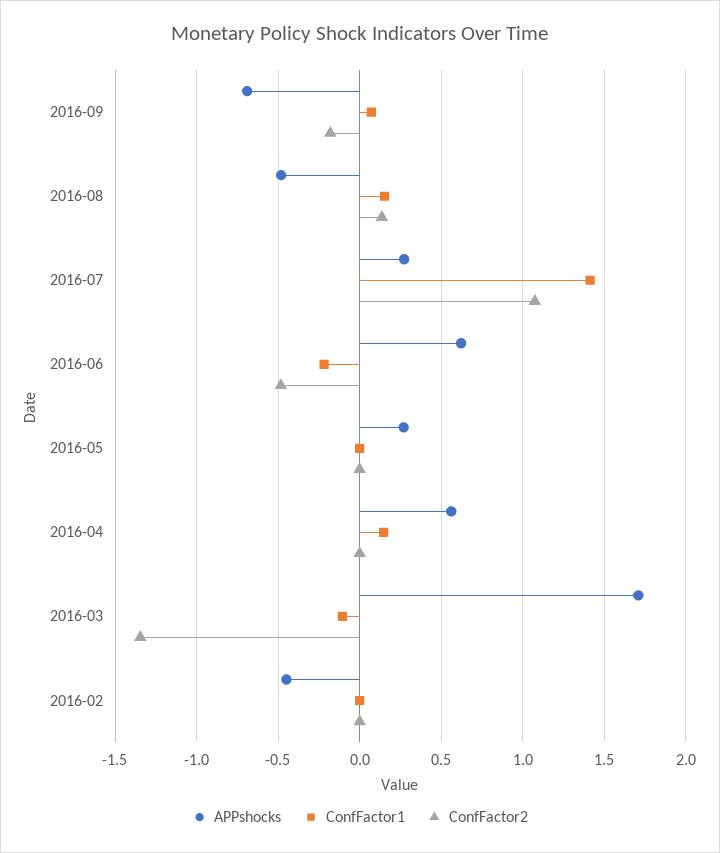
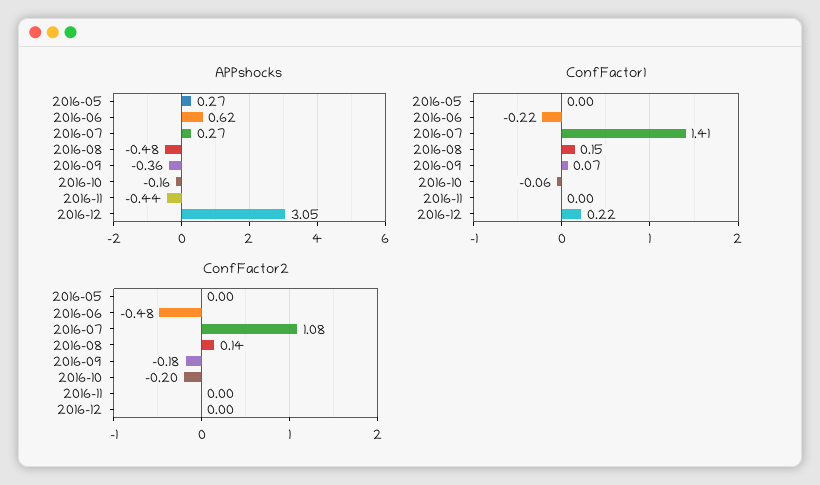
APPshocks, 2016-09: -0.7 -> -0.36
APPshocks, 2016-04: 0.55 -> none
ConfFactor1, 2016-04: 0.15 -> none
ConfFactor2, 2016-04: 0 -> none
APPshocks, 2016-03: 1.7 -> none
ConfFactor1, 2016-03: -0.1 -> none
ConfFactor2, 2016-03: -1.35 -> none
APPshocks, 2016-02: -0.45 -> none
ConfFactor1, 2016-02: 0 -> none
ConfFactor2, 2016-02: 0 -> none
APPshocks, 2016-10: none -> -0.16
APPshocks, 2016-11: none -> -0.44
APPshocks, 2016-12: none -> 3.05
ConfFactor1, 2016-10: none -> -0.06
ConfFactor1, 2016-11: none -> 0
ConfFactor1, 2016-12: none -> 0.22
ConfFactor2, 2016-10: none -> -0.2
ConfFactor2, 2016-11: none -> 0
ConfFactor2, 2016-12: none -> 0

